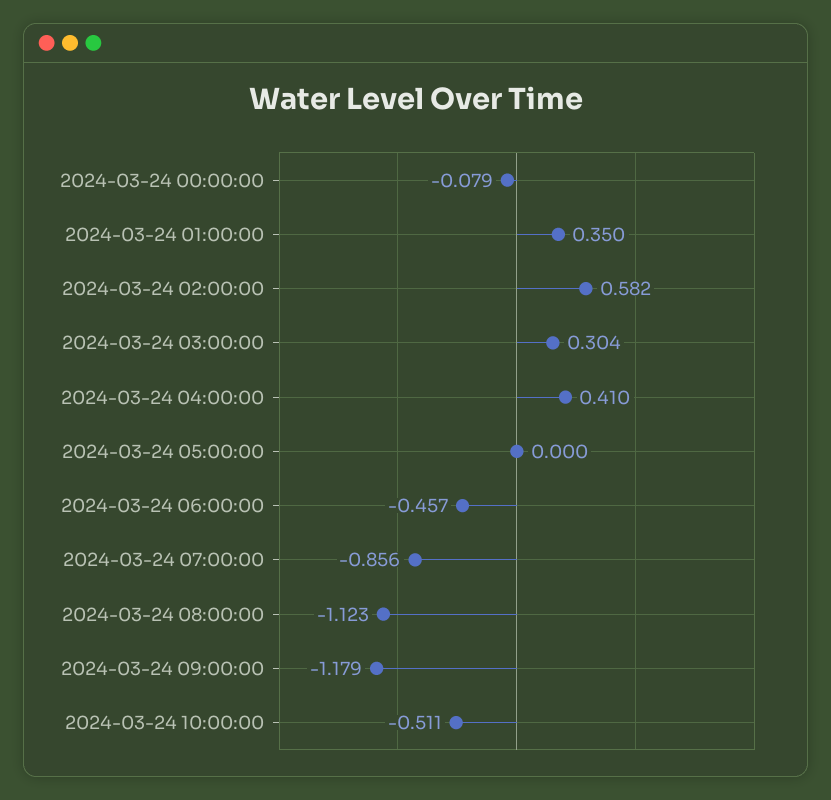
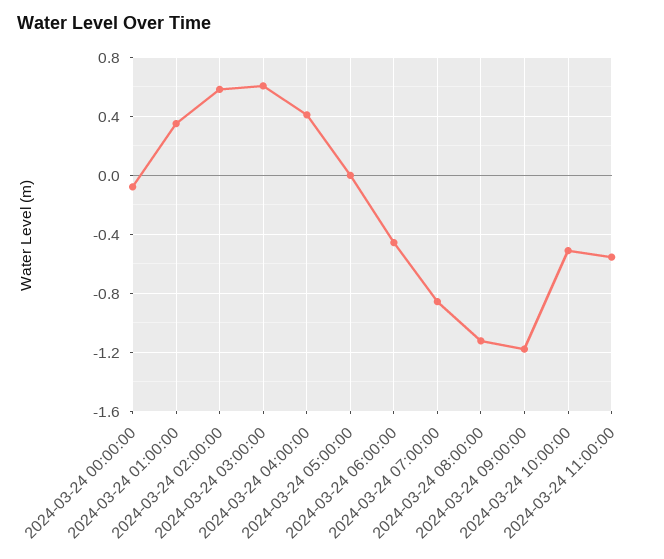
2024-03-24 03:00:00: 0.304 -> 0.6
2024-03-24 11:00:00: none -> -0.55

